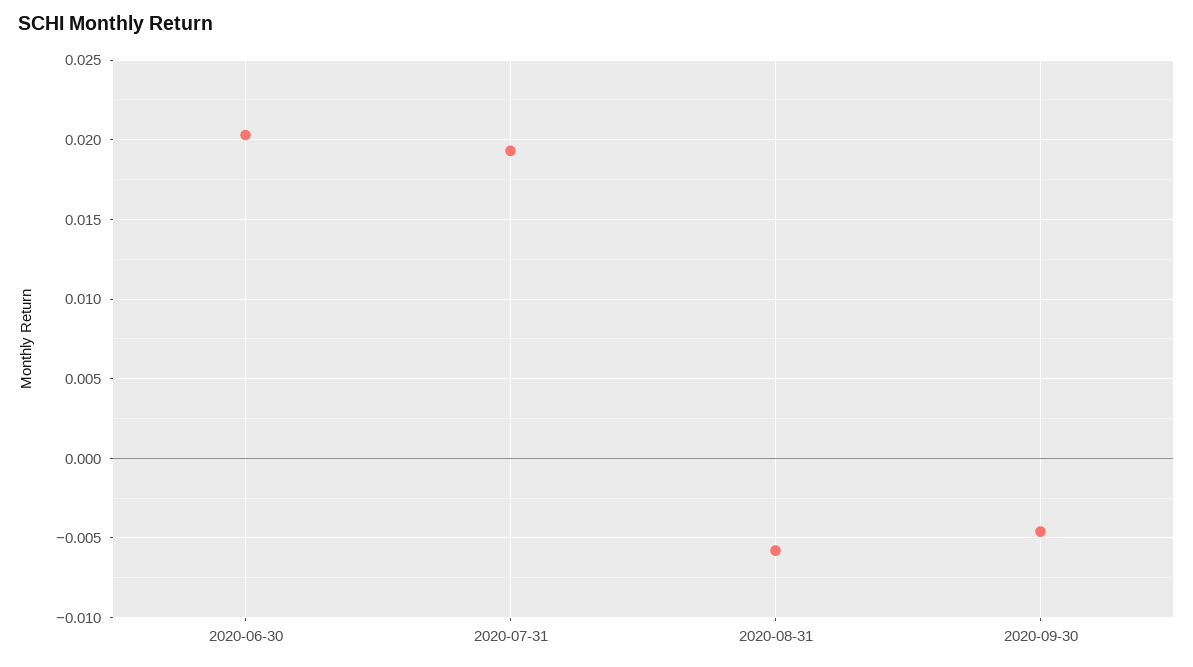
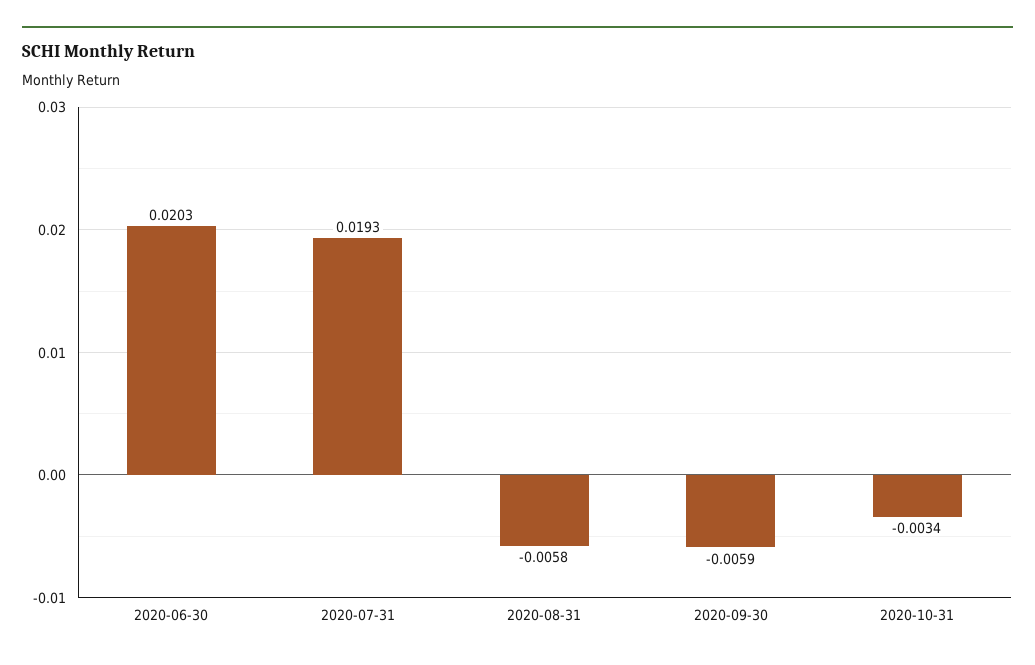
2020-09-30: -0.0045 -> -0.0059
2020-10-31: none -> -0.0034

